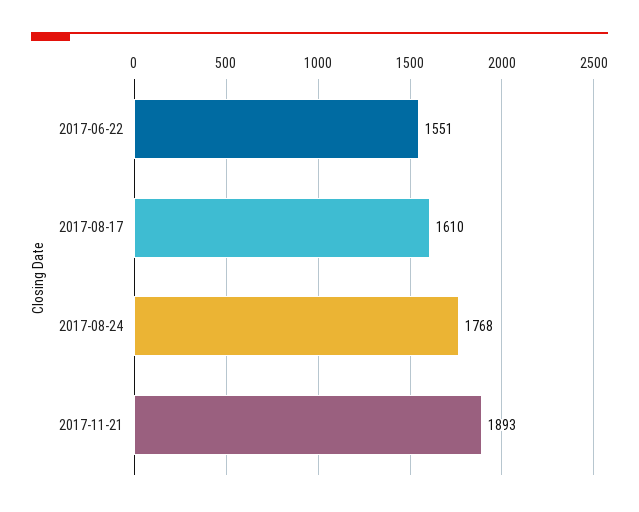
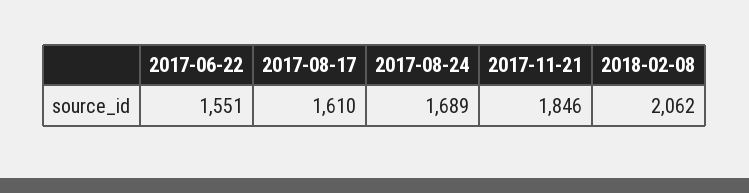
2017-08-24: 1768 -> 1689
2017-11-21: 1893 -> 1846
2018-02-08: none -> 2062

